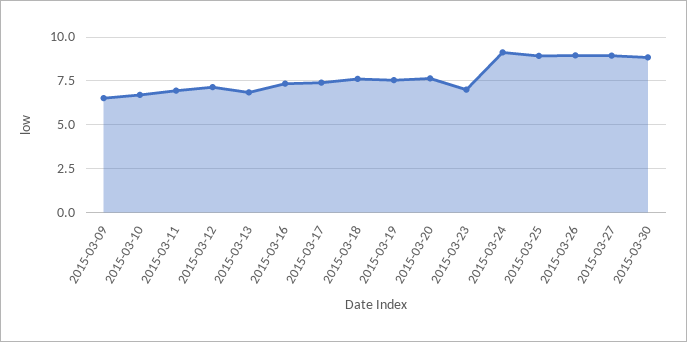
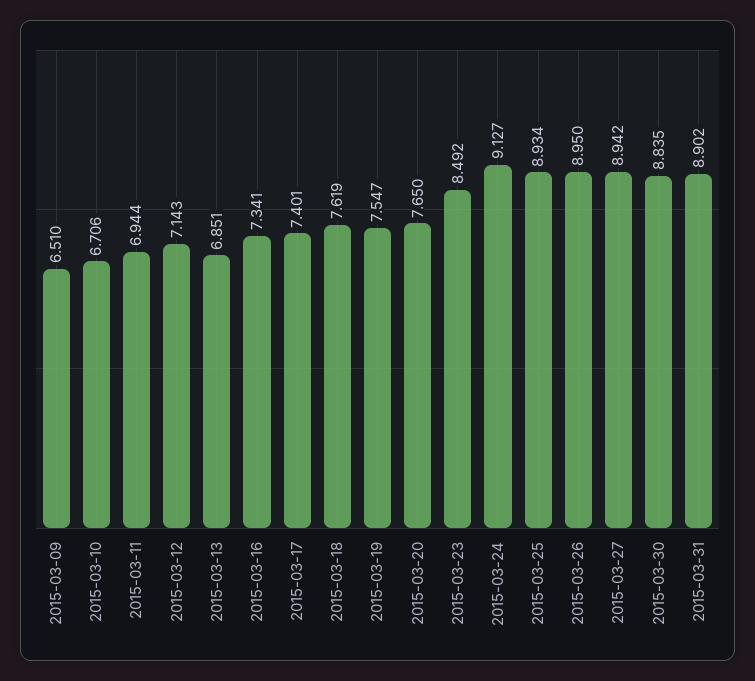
2015-03-23: 7 -> 8.492
2015-03-31: none -> 8.902

